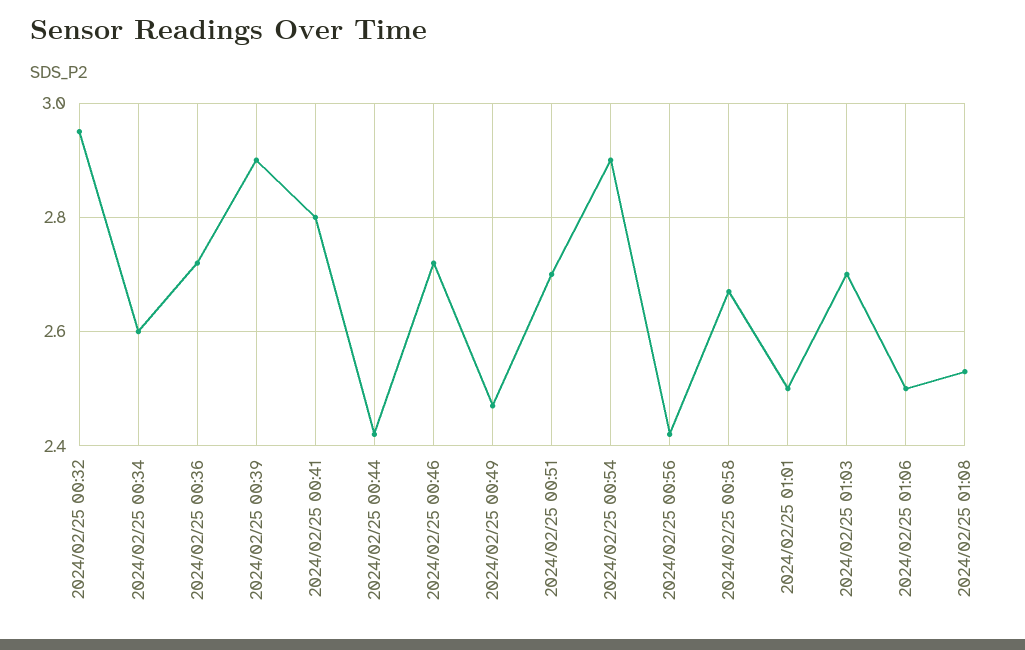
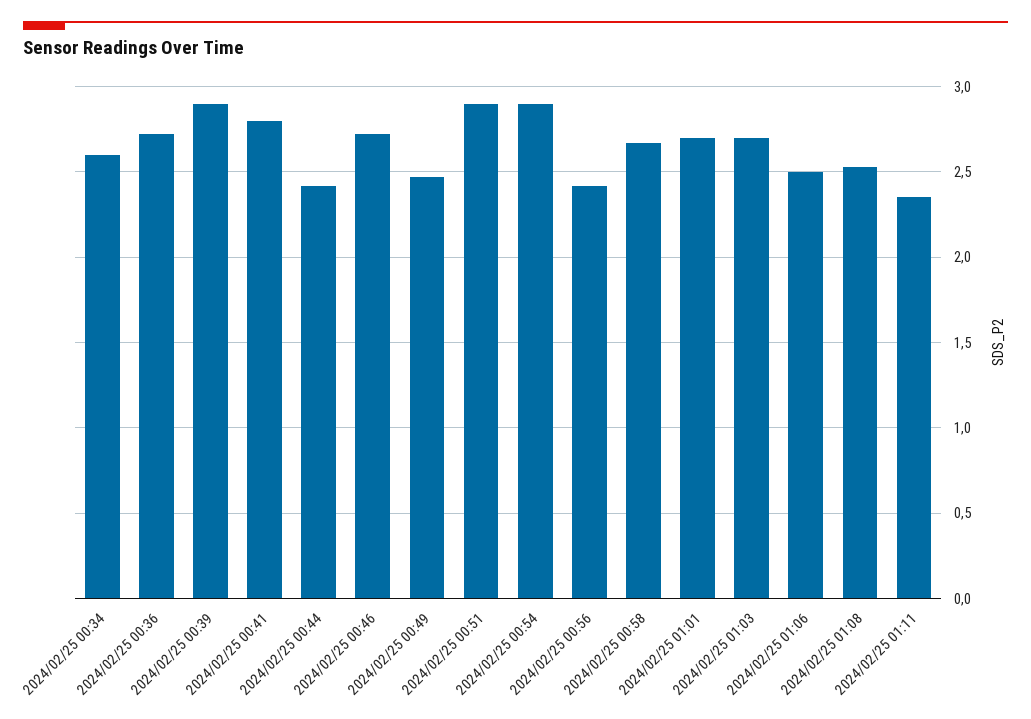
2024/02/25 00:32: 2.95 -> none
2024/02/25 00:51: 2.7 -> 2.9
2024/02/25 01:01: 2.5 -> 2.7
2024/02/25 01:11: none -> 2.35

